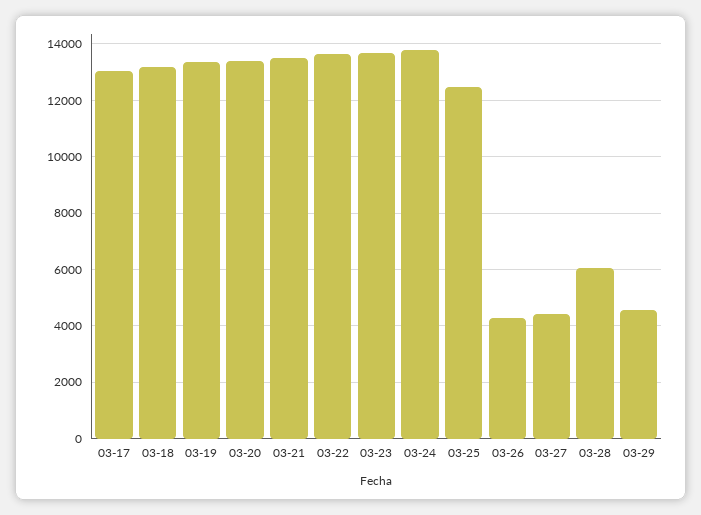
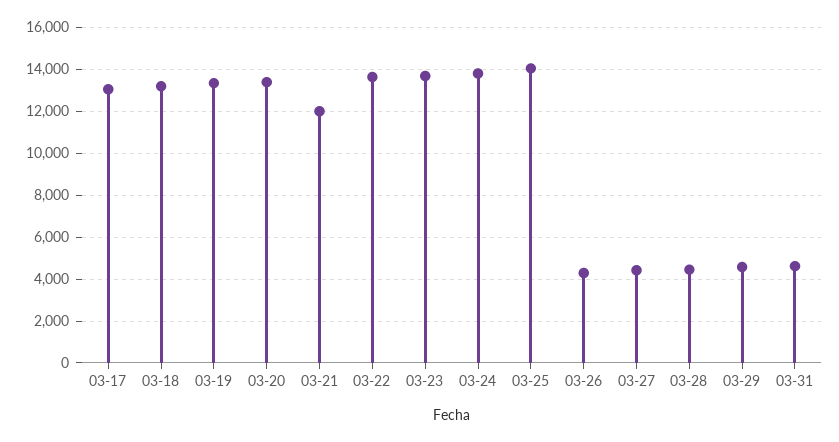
03-21: 13500 -> 12000
03-25: 12500 -> 14000
03-28: 6000 -> 4500
03-31: none -> 4500

